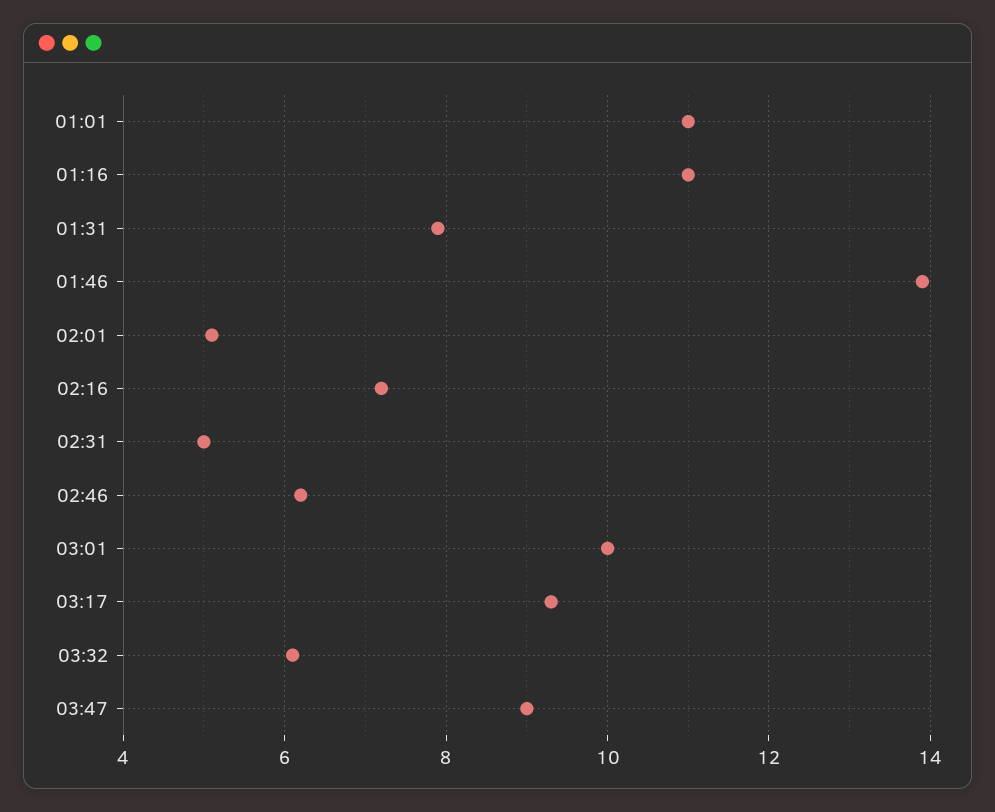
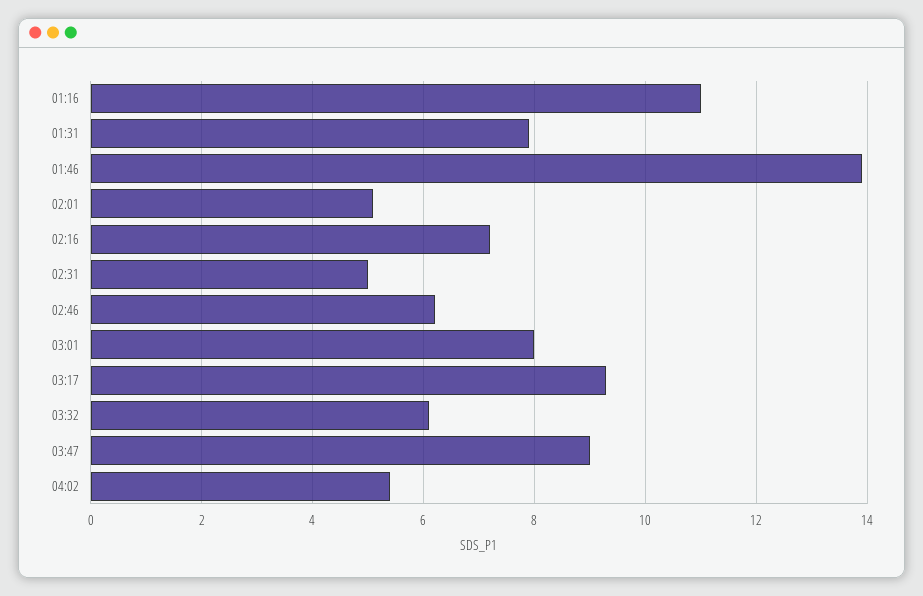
01:01: 11 -> none
03:01: 10 -> 8
04:02: none -> 5.5

